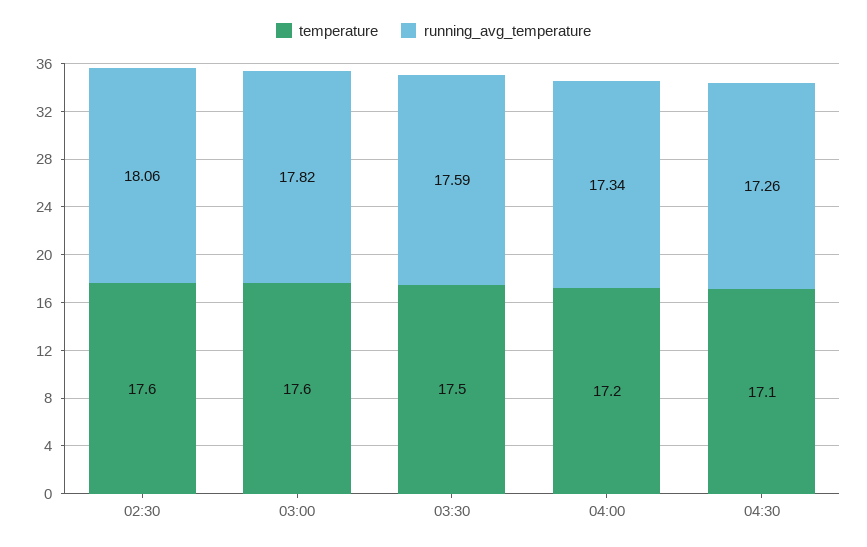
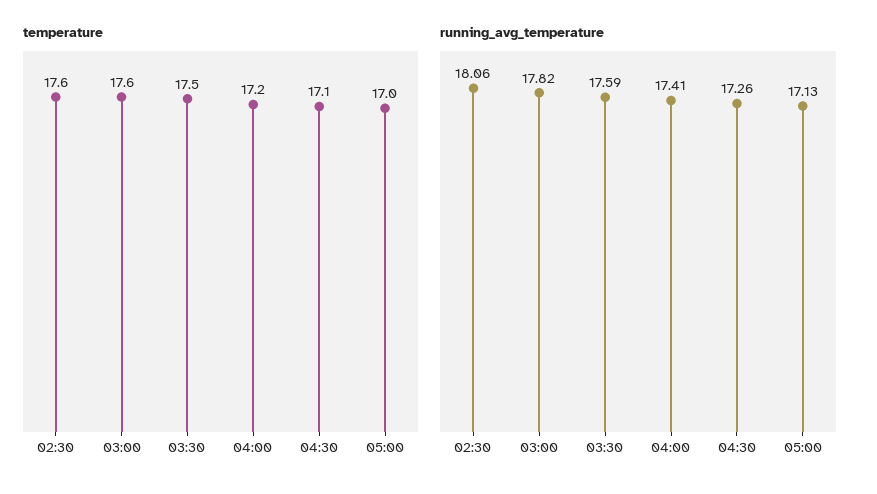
running_avg_temperature, 04:00: 17.34 -> 17.41
temperature, 05:00: none -> 17
running_avg_temperature, 05:00: none -> 17.13

